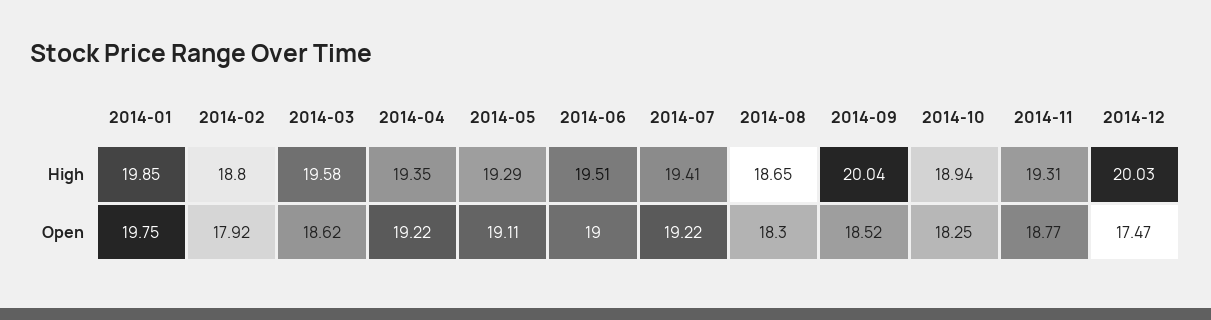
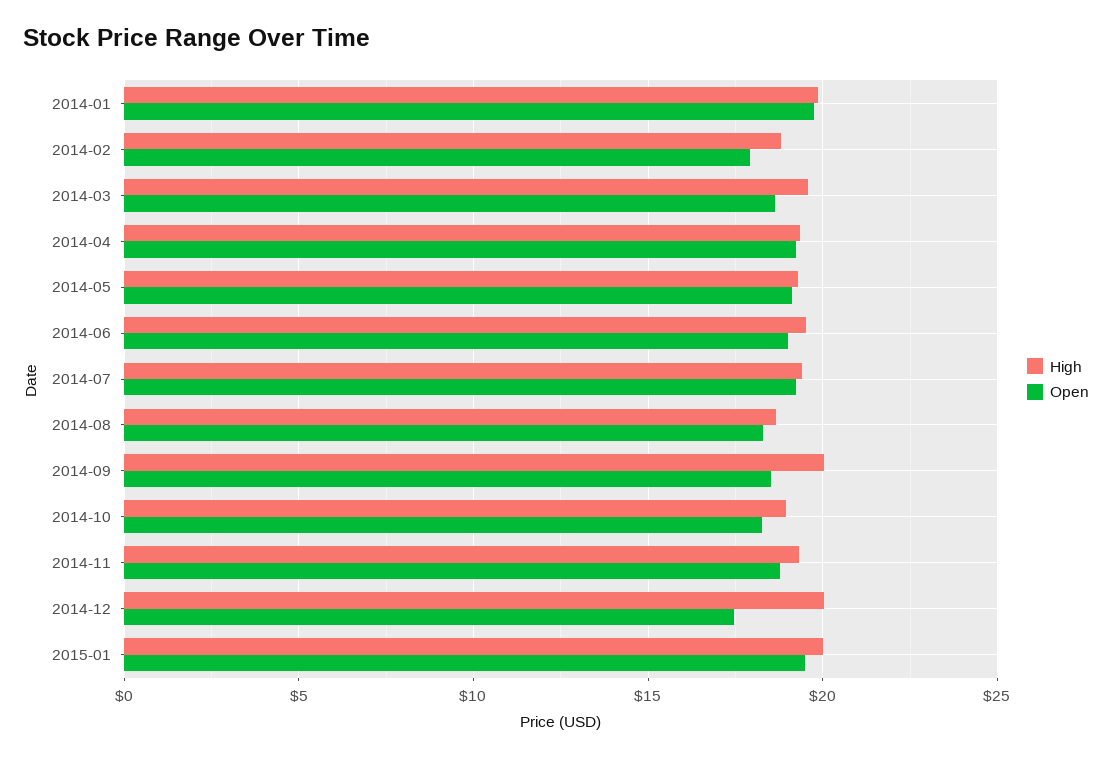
High, 2015-01: none -> 20
Open, 2015-01: none -> 19.5

